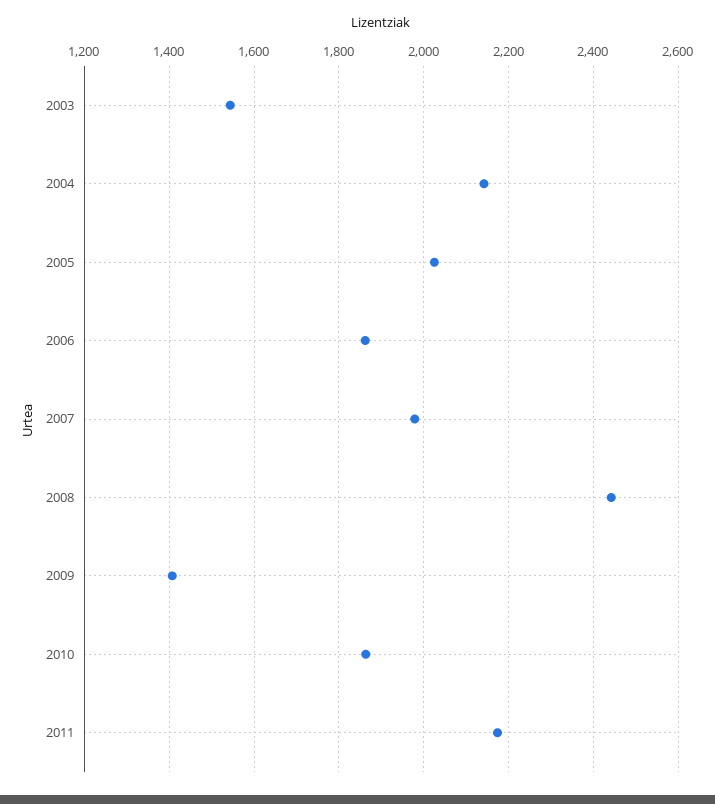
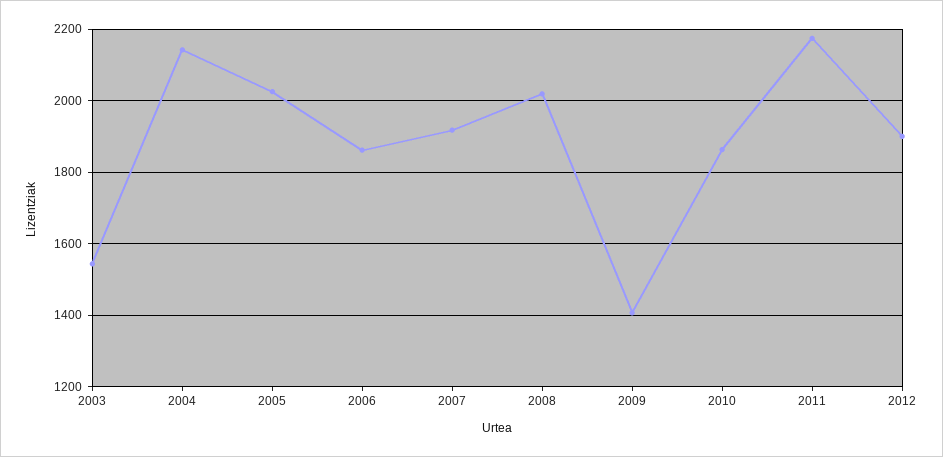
2007: 1980 -> 1920
2008: 2440 -> 2020
2012: none -> 1900

